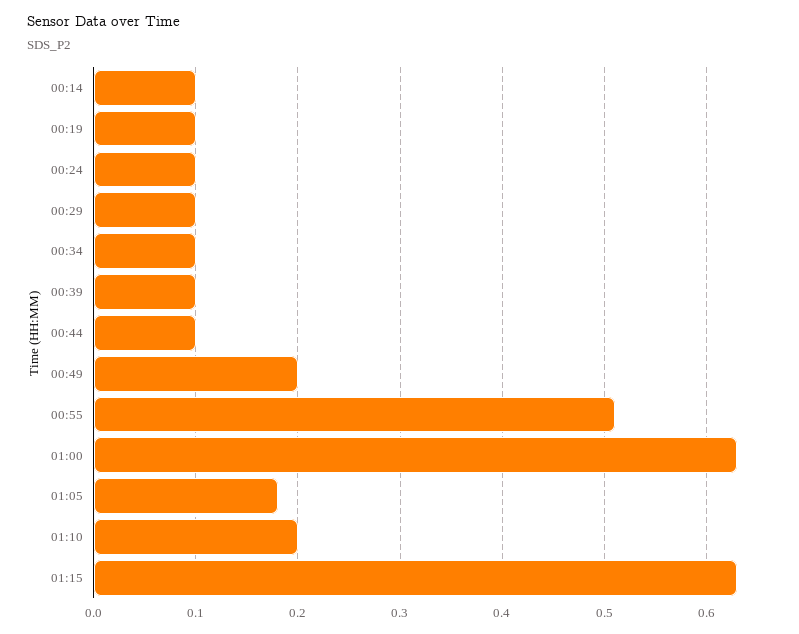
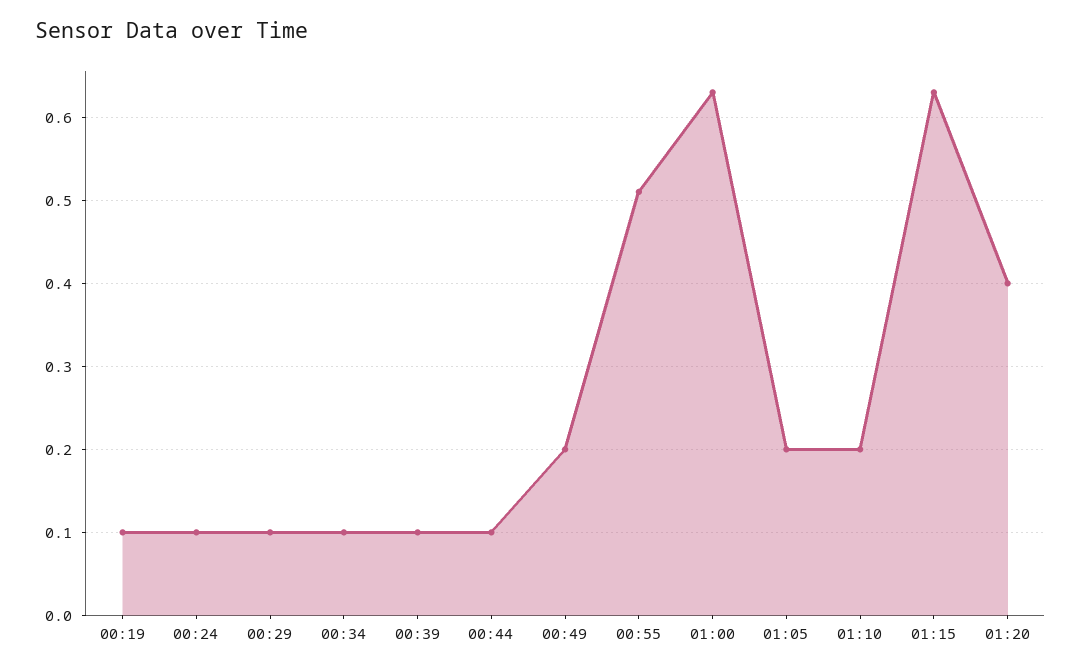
00:14: 0.1 -> none
01:05: 0.18 -> 0.2
01:20: none -> 0.4

